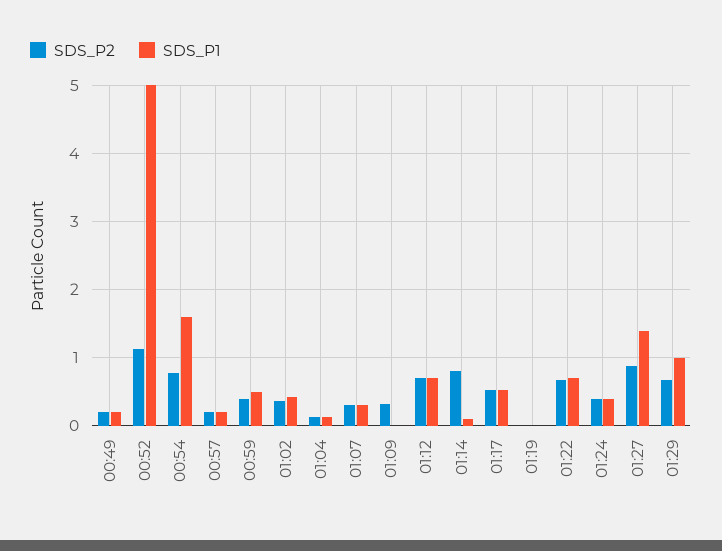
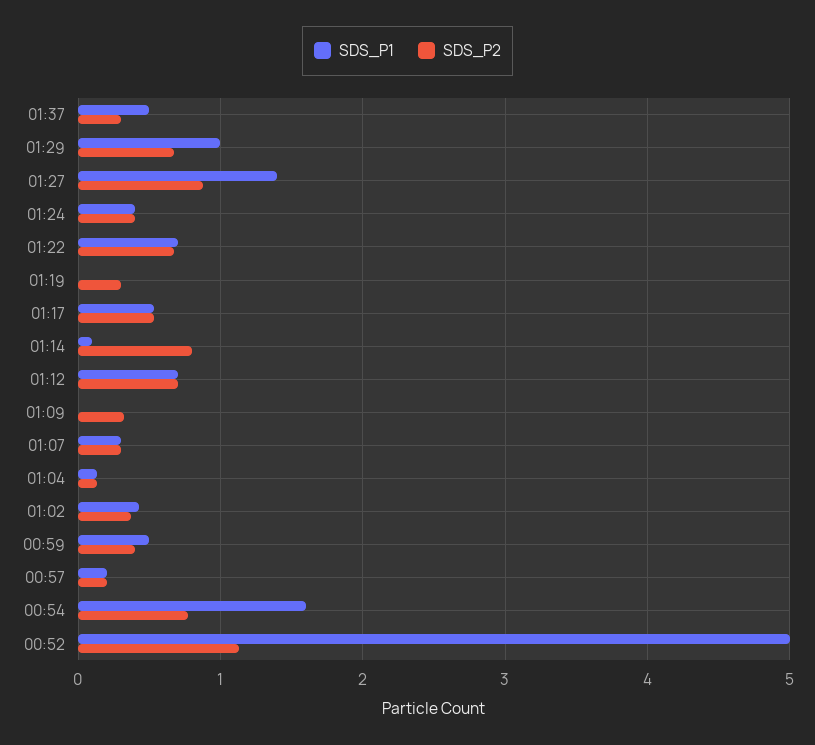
SDS_P2, 00:49: 0.2 -> none
SDS_P1, 00:49: 0.2 -> none
SDS_P2, 01:19: 0 -> 0.3
SDS_P1, 01:37: none -> 0.5
SDS_P2, 01:37: none -> 0.3

